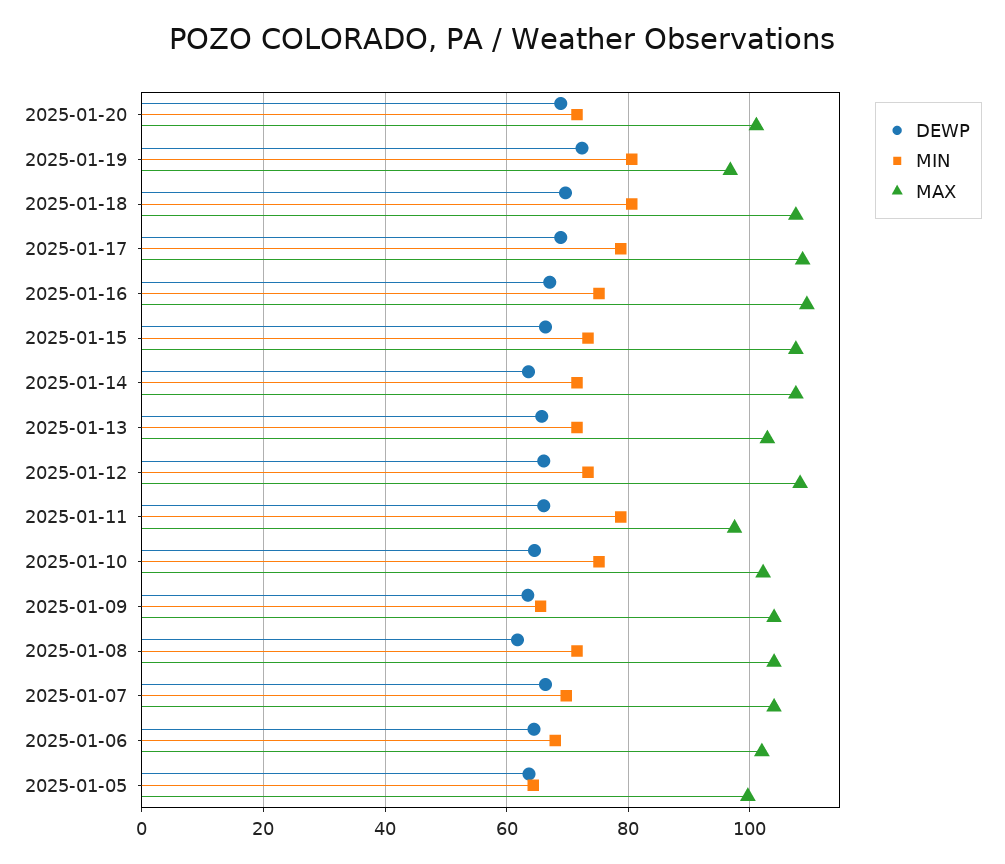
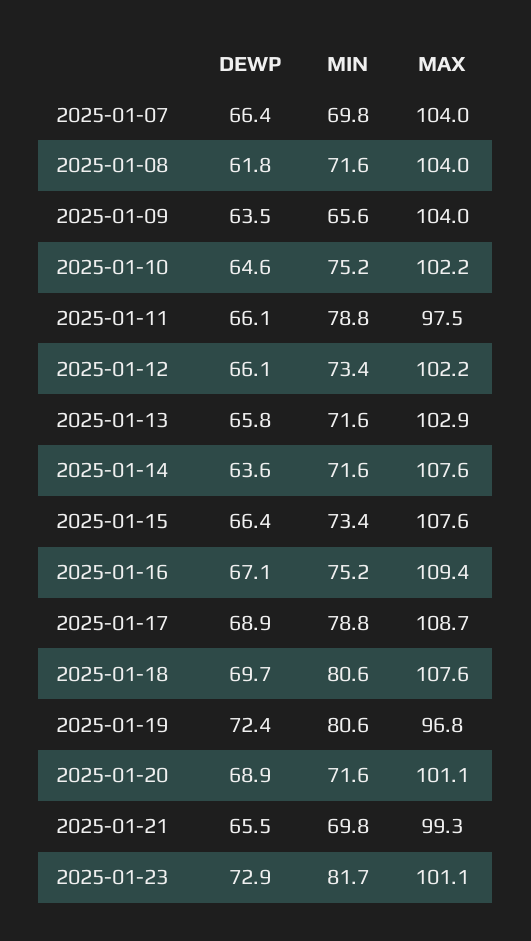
MAX, 2025-01-12: 108 -> 102.2
DEWP, 2025-01-06: 64 -> none
MIN, 2025-01-06: 68 -> none
MAX, 2025-01-06: 102 -> none
DEWP, 2025-01-05: 64 -> none
MIN, 2025-01-05: 64 -> none
MAX, 2025-01-05: 100 -> none
DEWP, 2025-01-21: none -> 65.5
MIN, 2025-01-21: none -> 69.8
MAX, 2025-01-21: none -> 99.3
DEWP, 2025-01-23: none -> 72.9
MIN, 2025-01-23: none -> 81.7
MAX, 2025-01-23: none -> 101.1

